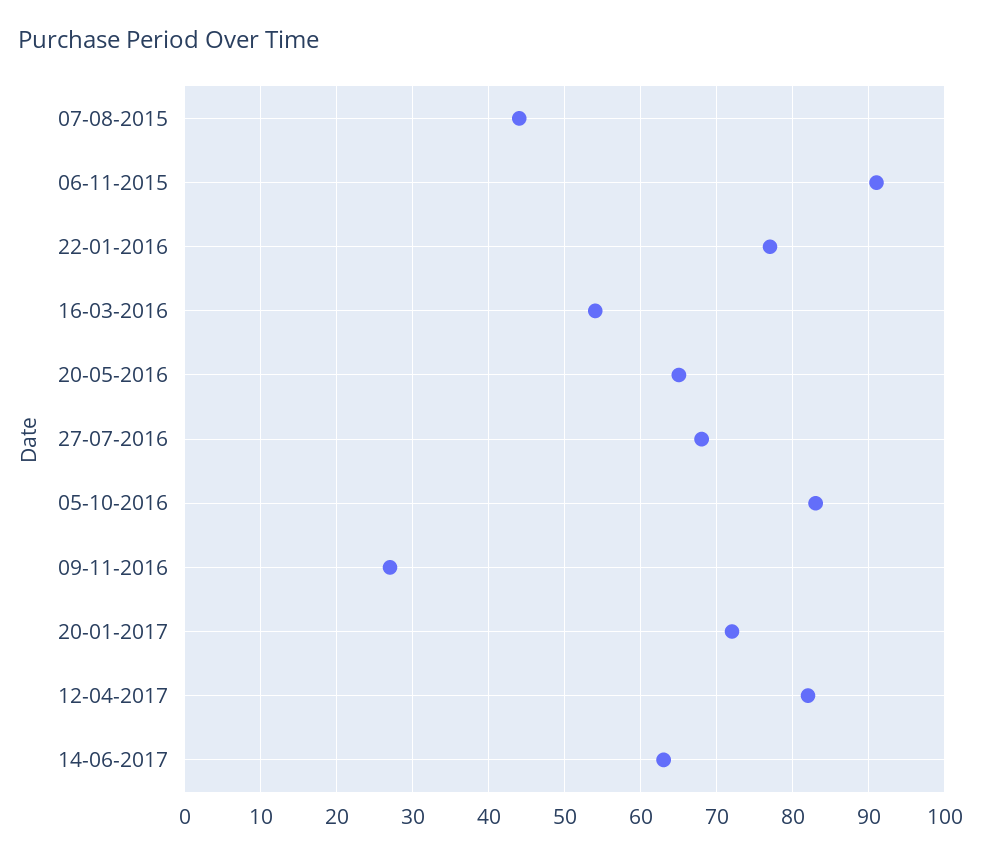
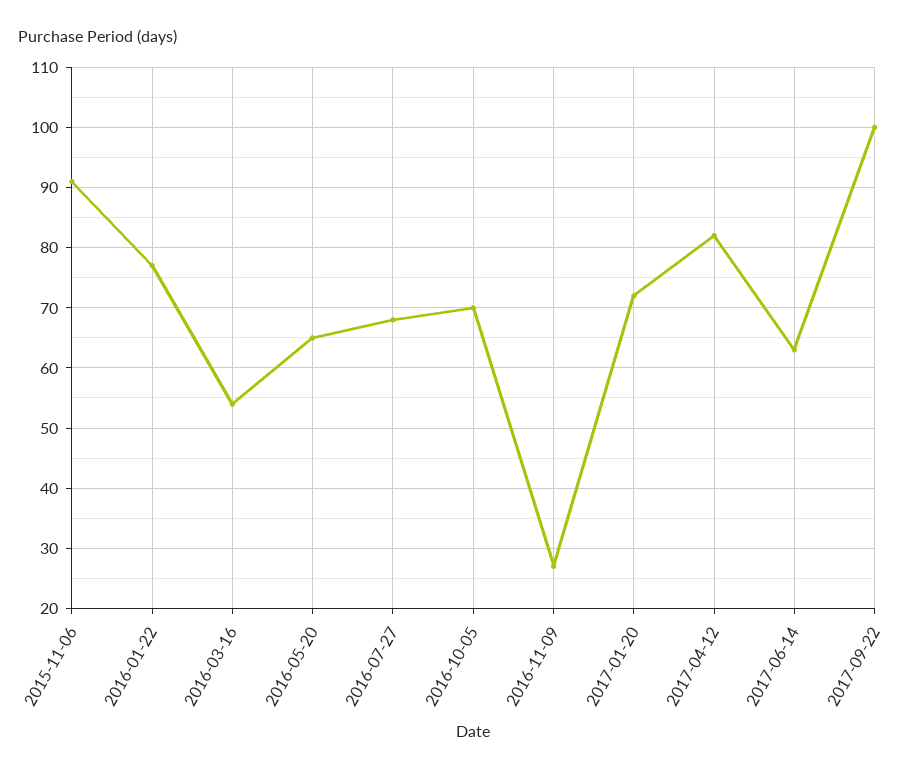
07-08-2015: 44 -> none
05-10-2016: 83 -> 70
2017-09-22: none -> 100

